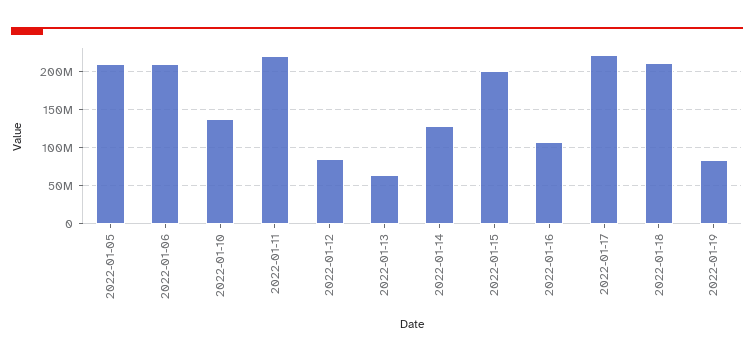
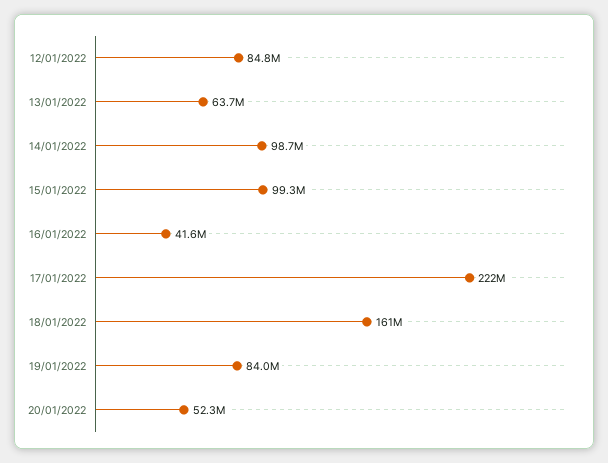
2022-01-05: 210000000 -> none
2022-01-06: 210000000 -> none
2022-01-10: 140000000 -> none
2022-01-11: 220000000 -> none
2022-01-14: 130000000 -> 98700000
2022-01-15: 200000000 -> 99300000
2022-01-16: 110000000 -> 41600000
2022-01-18: 210000000 -> 161000000
20/01/2022: none -> 52300000

